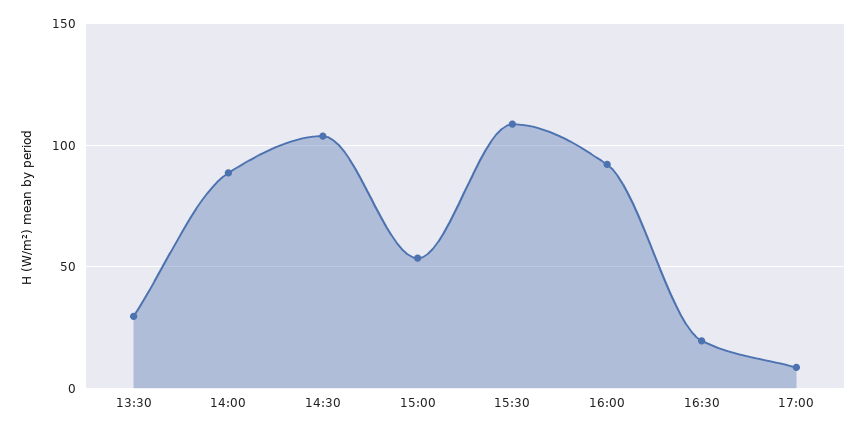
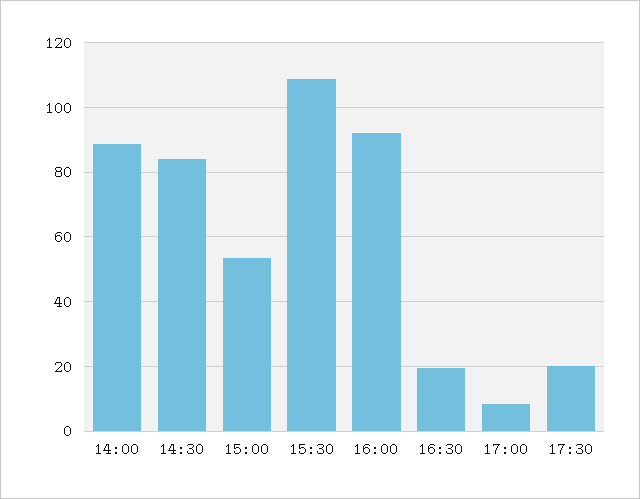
13:30: 30 -> none
14:30: 105 -> 84
17:30: none -> 20

